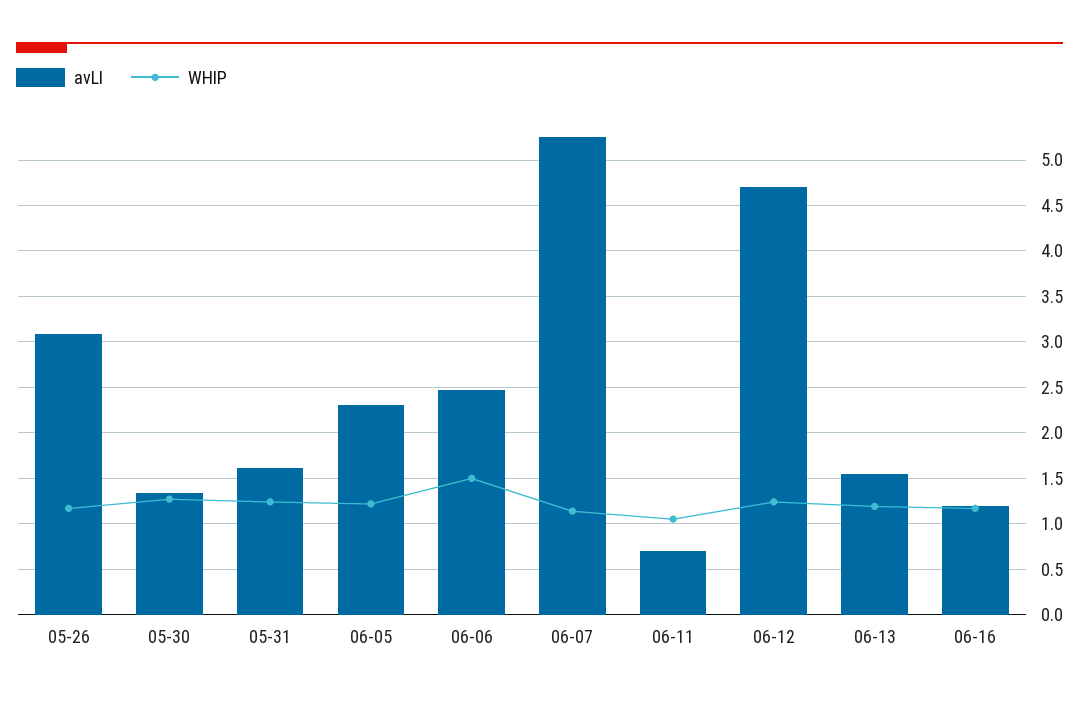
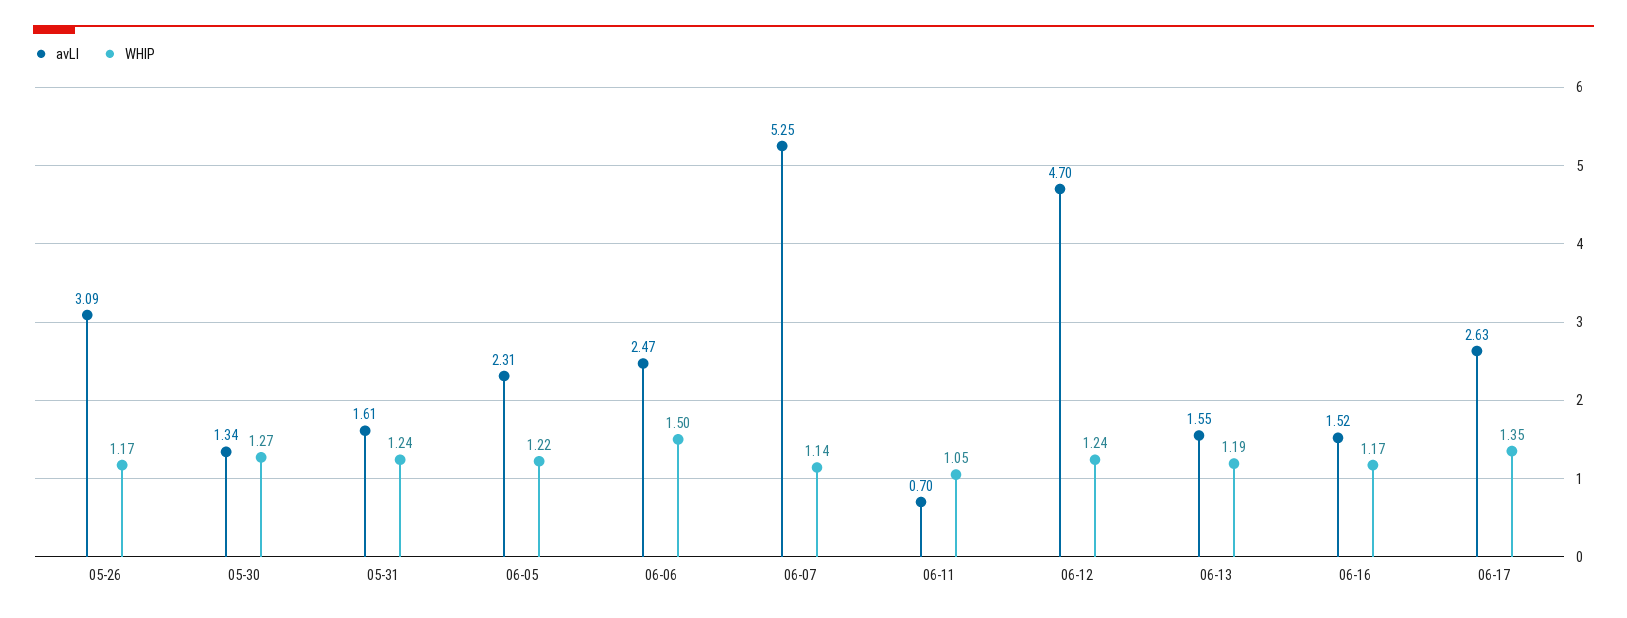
avLI, 06-16: 1.2 -> 1.52
avLI, 06-17: none -> 2.63
WHIP, 06-17: none -> 1.35

